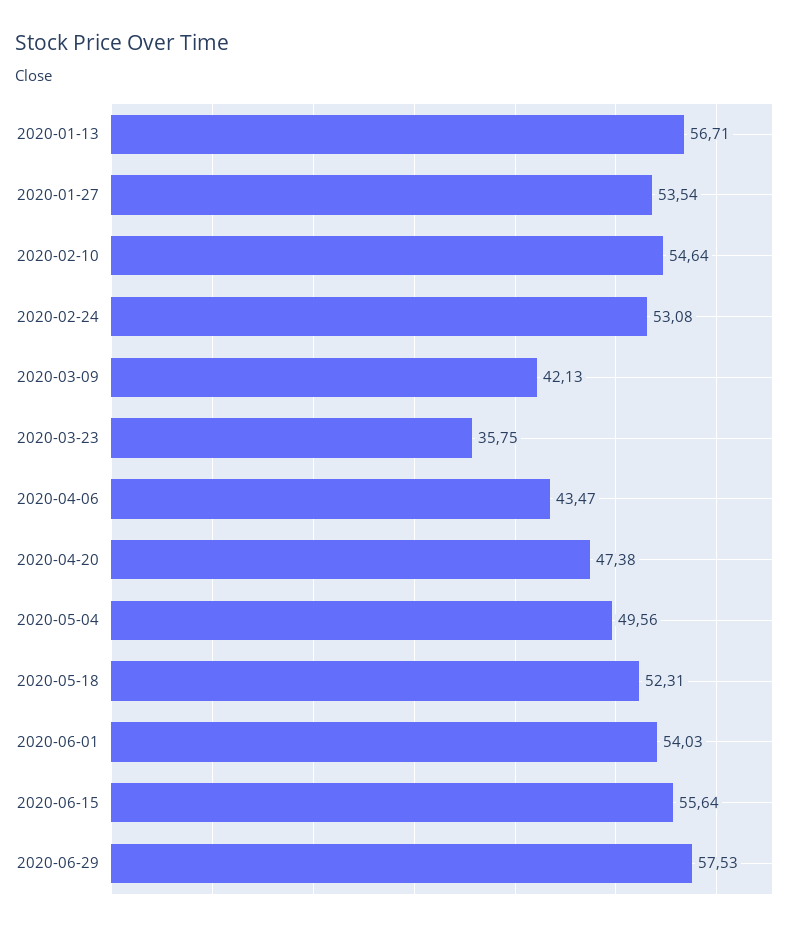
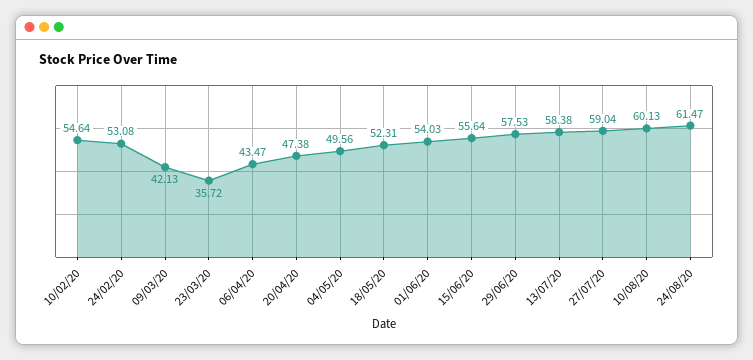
2020-01-13: 56.71 -> none
2020-01-27: 53.54 -> none
2020-03-23: 35.75 -> 35.72
13/07/20: none -> 58.38
27/07/20: none -> 59.04
10/08/20: none -> 60.13
24/08/20: none -> 61.47

